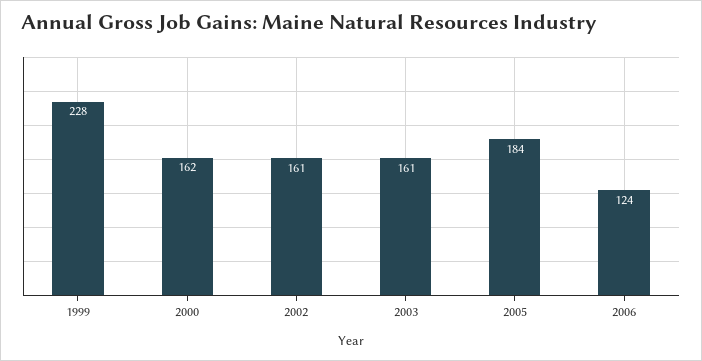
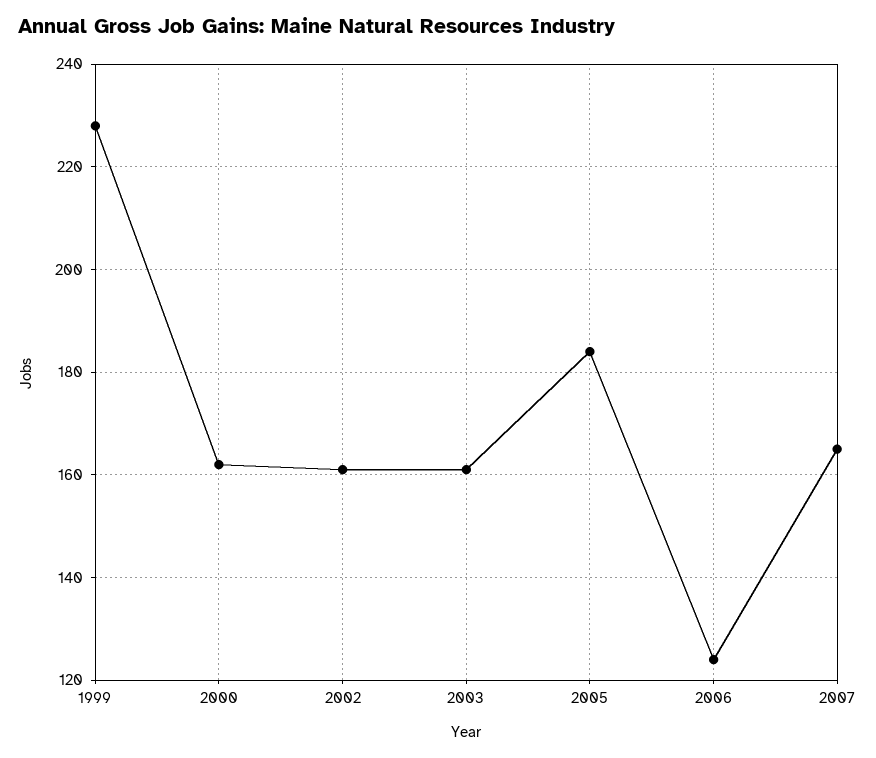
2007: none -> 165

